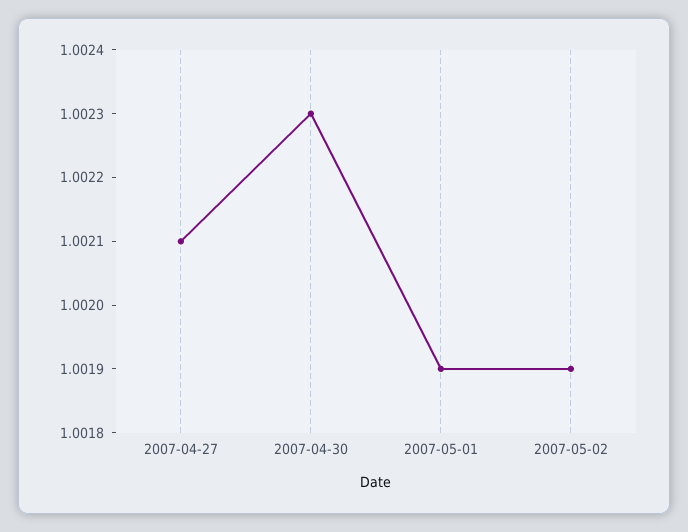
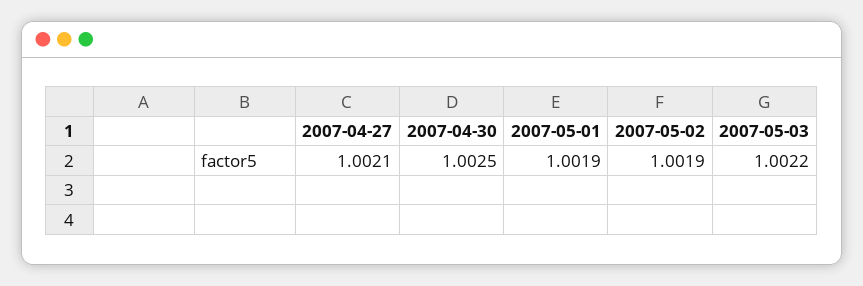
2007-04-30: 1.0023 -> 1.0025
2007-05-03: none -> 1.0022

